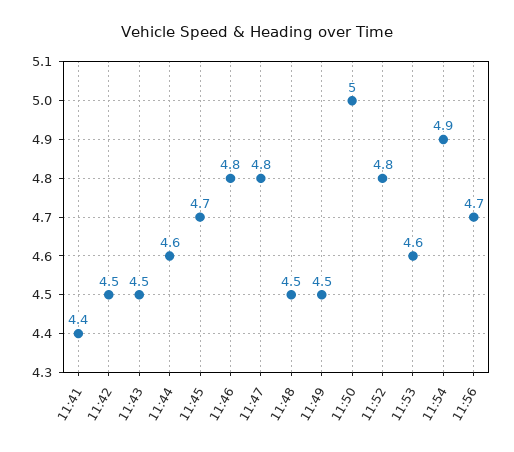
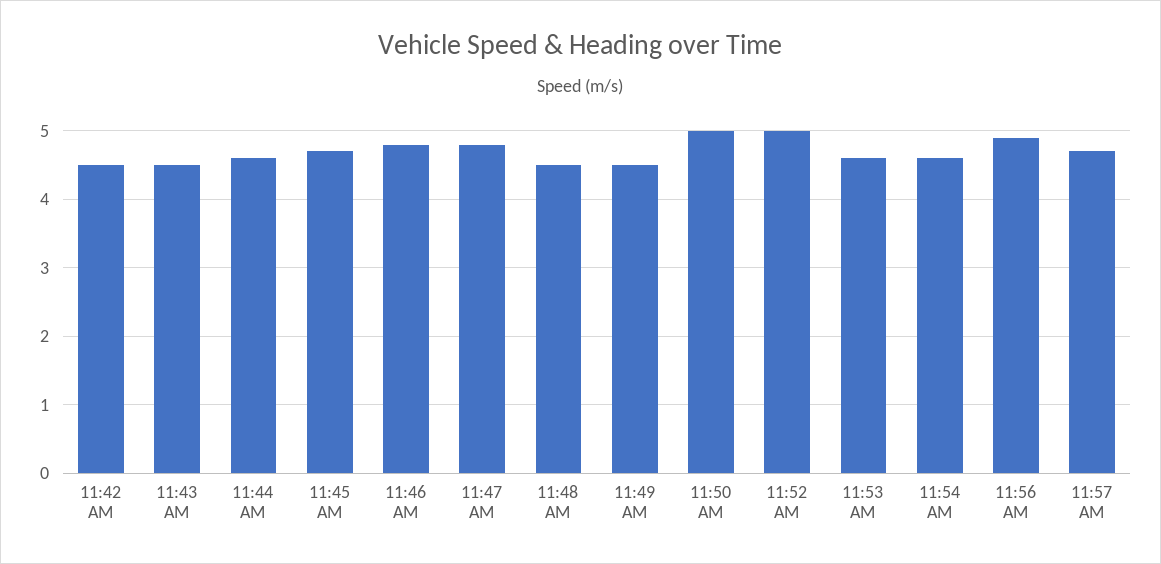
11:41: 4.4 -> none
11:52: 4.8 -> 5
11:54: 4.9 -> 4.6
11:56: 4.7 -> 4.9
11:57 AM: none -> 4.7

